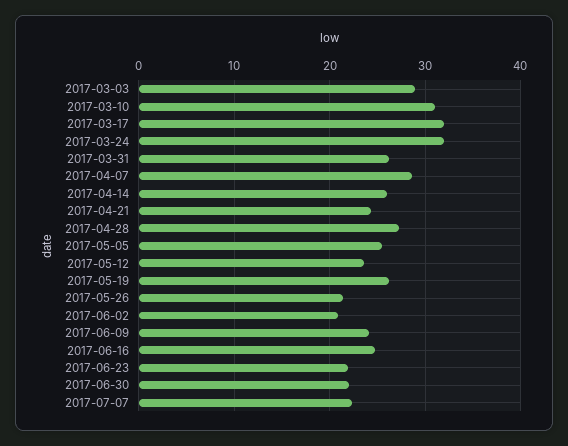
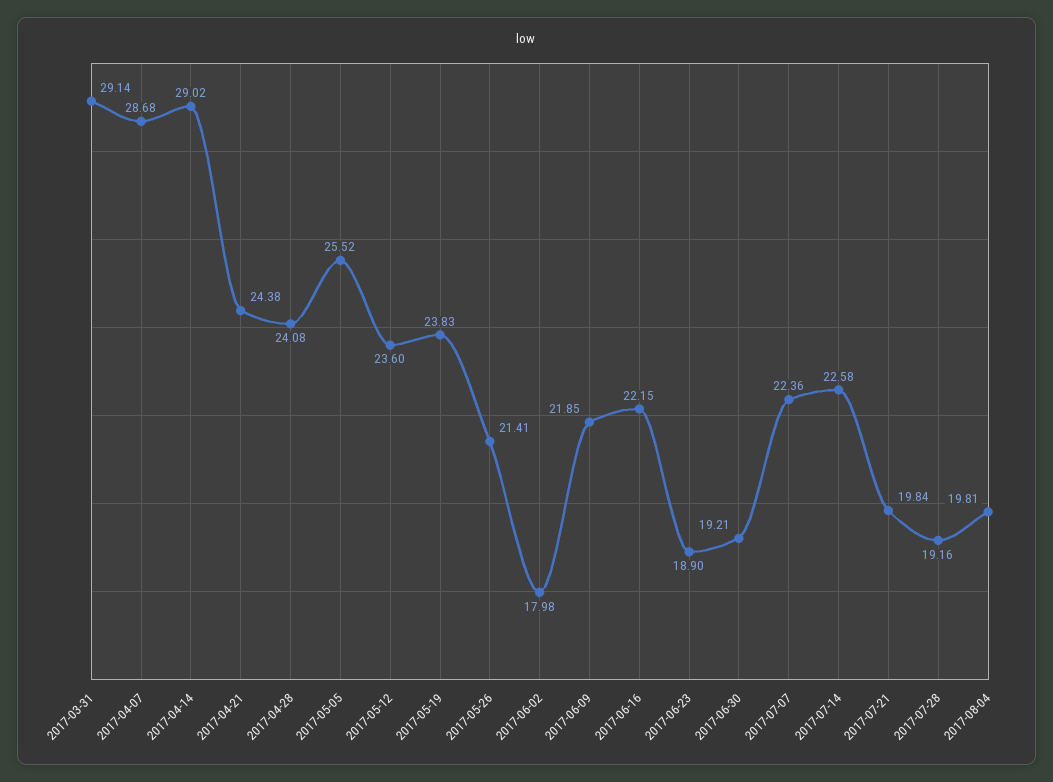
2017-03-03: 29 -> none
2017-03-10: 31 -> none
2017-03-17: 32 -> none
2017-03-24: 32 -> none
2017-03-31: 26 -> 29.14
2017-04-14: 26 -> 29.02
2017-04-28: 27 -> 24.08
2017-05-19: 26 -> 23.83
2017-06-02: 21 -> 17.98
2017-06-09: 24 -> 21.85
2017-06-16: 25 -> 22.15
2017-06-23: 22 -> 18.9
2017-06-30: 22 -> 19.21
2017-07-14: none -> 22.58
2017-07-21: none -> 19.84
2017-07-28: none -> 19.16
2017-08-04: none -> 19.81

